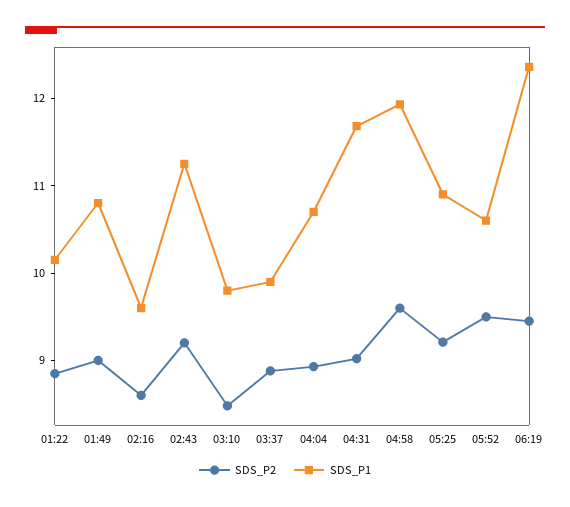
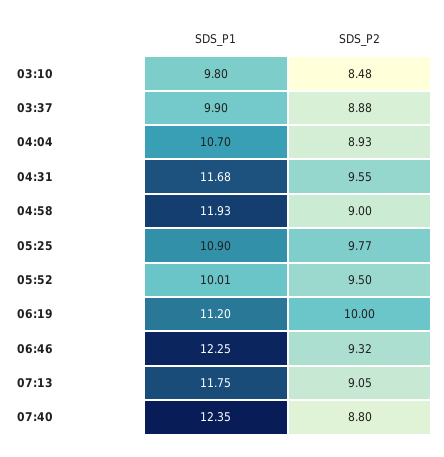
SDS_P2, 01:22: 8.8 -> none
SDS_P1, 01:22: 10.2 -> none
SDS_P2, 01:49: 9 -> none
SDS_P1, 01:49: 10.8 -> none
SDS_P2, 02:16: 8.6 -> none
SDS_P1, 02:16: 9.6 -> none
SDS_P2, 02:43: 9.2 -> none
SDS_P1, 02:43: 11.2 -> none
SDS_P2, 04:31: 9 -> 9.55
SDS_P2, 04:58: 9.6 -> 9
SDS_P2, 05:25: 9.2 -> 9.77
SDS_P1, 05:52: 10.6 -> 10.01
SDS_P2, 06:19: 9.4 -> 10
SDS_P1, 06:19: 12.4 -> 11.2
SDS_P1, 06:46: none -> 12.25
SDS_P2, 06:46: none -> 9.32
SDS_P1, 07:13: none -> 11.75
SDS_P2, 07:13: none -> 9.05
SDS_P1, 07:40: none -> 12.35
SDS_P2, 07:40: none -> 8.8

